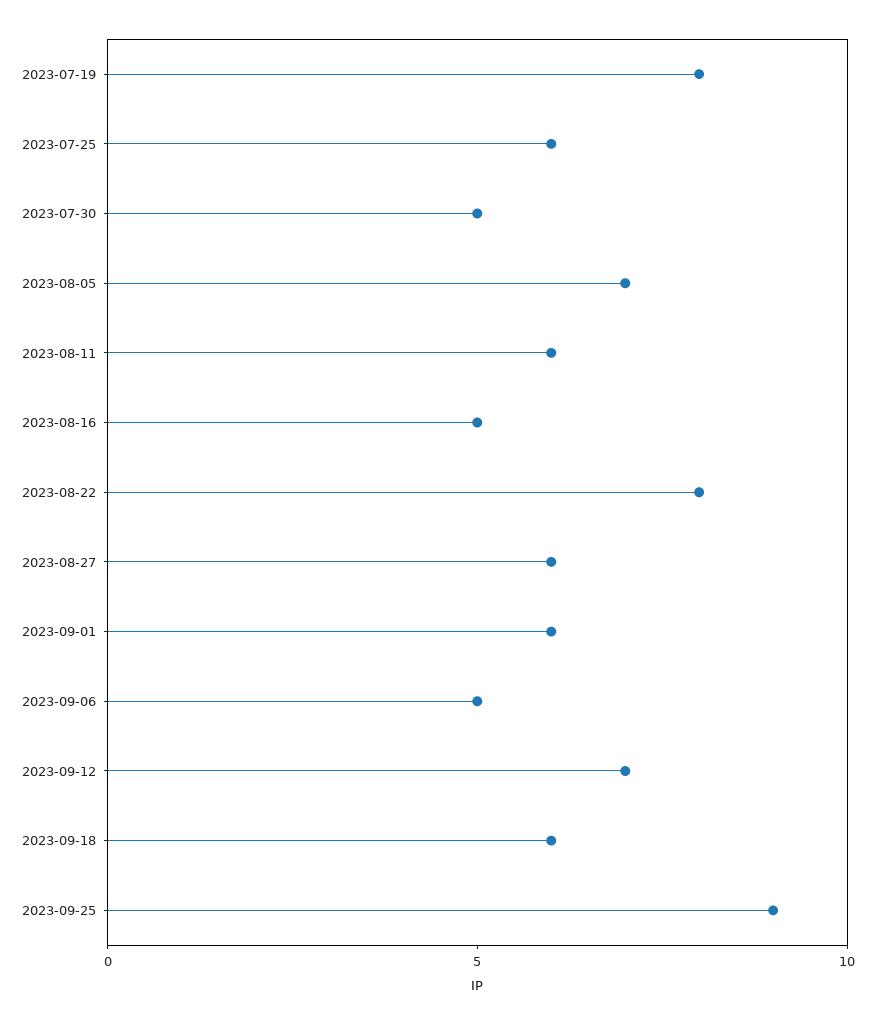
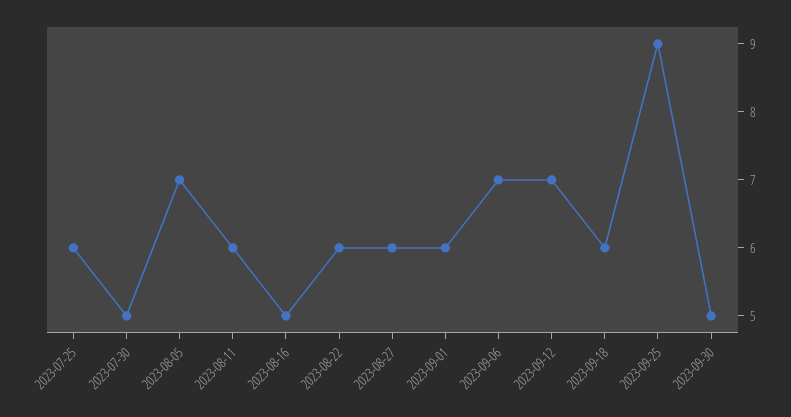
2023-07-19: 8 -> none
2023-08-22: 8 -> 6
2023-09-06: 5 -> 7
2023-09-30: none -> 5

